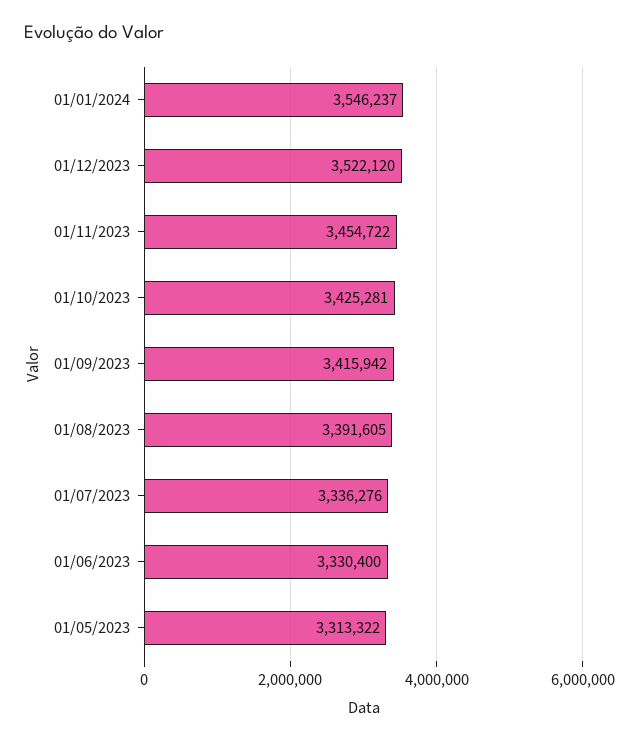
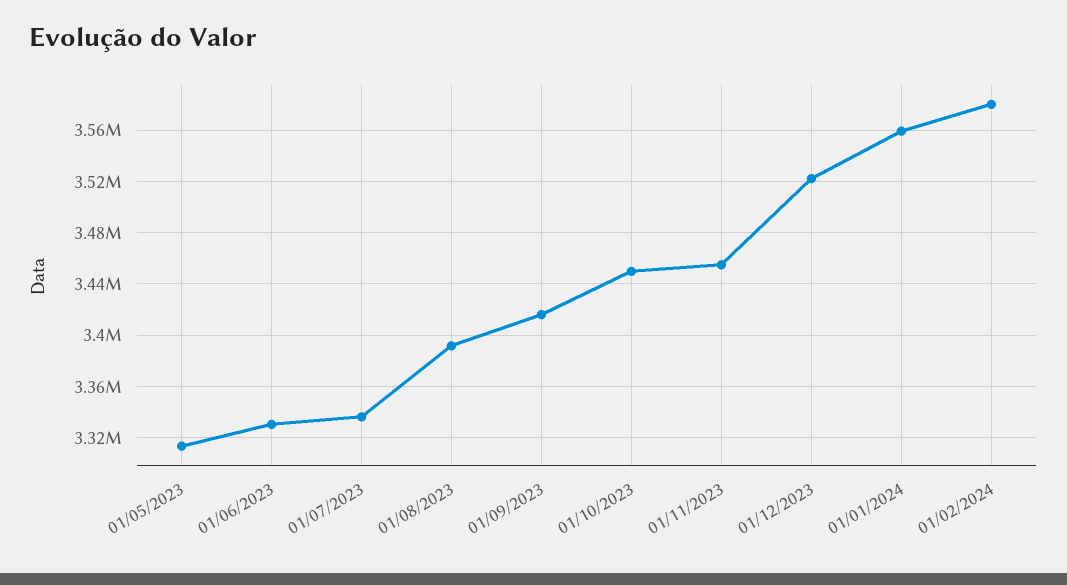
01/01/2024: 3546237 -> 3560000
01/10/2023: 3425281 -> 3450000
01/02/2024: none -> 3580000

